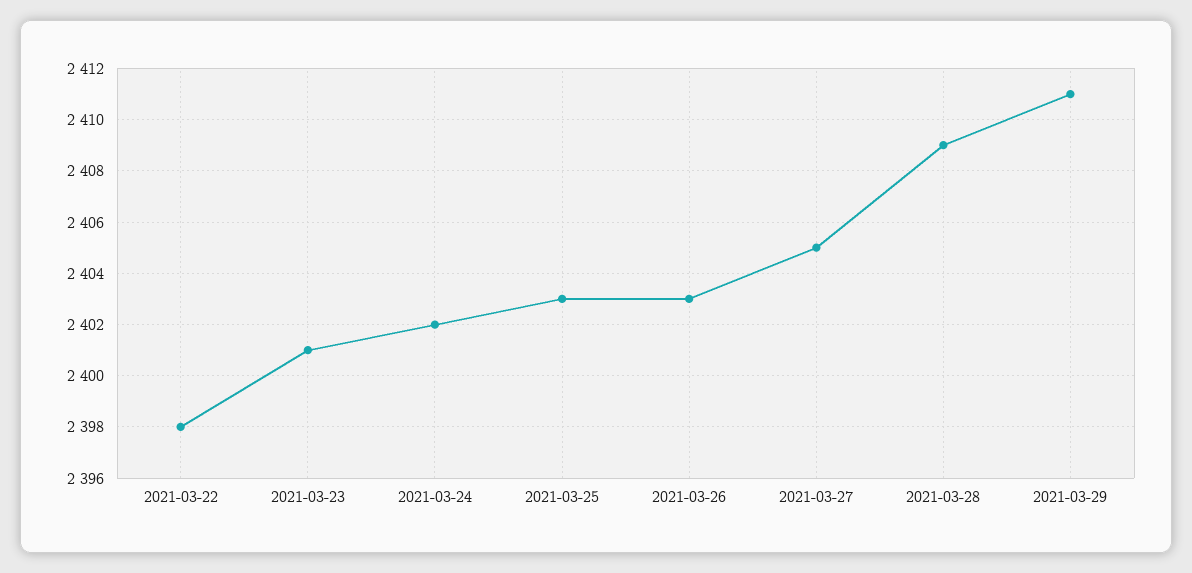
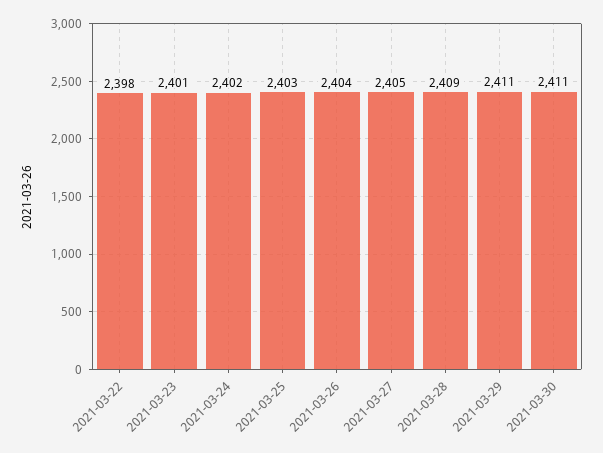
2021-03-26: 2403 -> 2404
2021-03-30: none -> 2411

